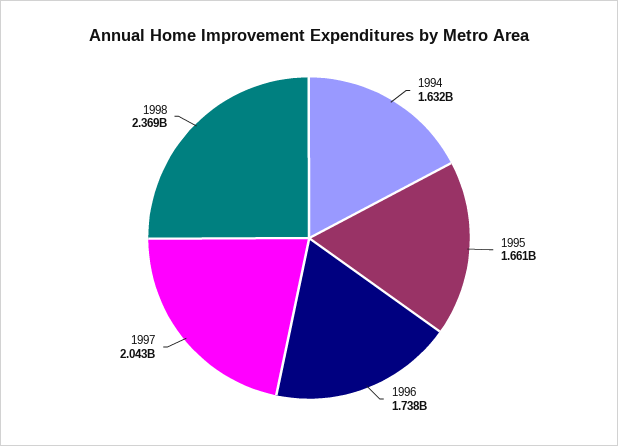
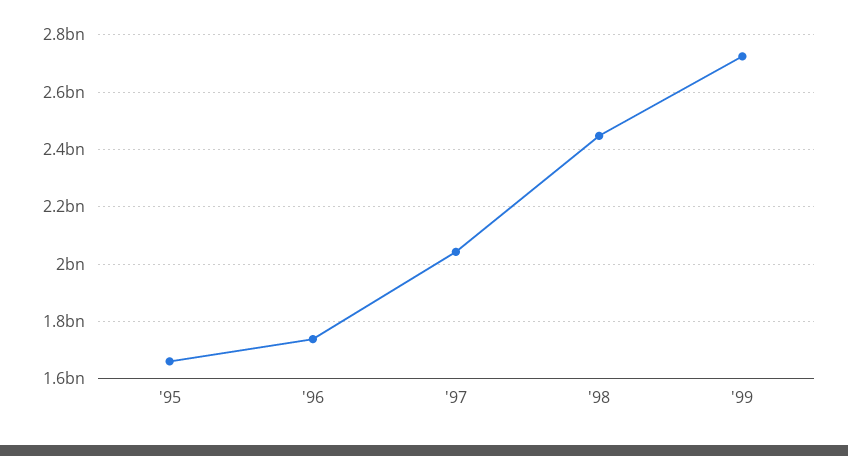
1994: 1632000000 -> none
1998: 2369000000 -> 2450000000
'99: none -> 2725000000

